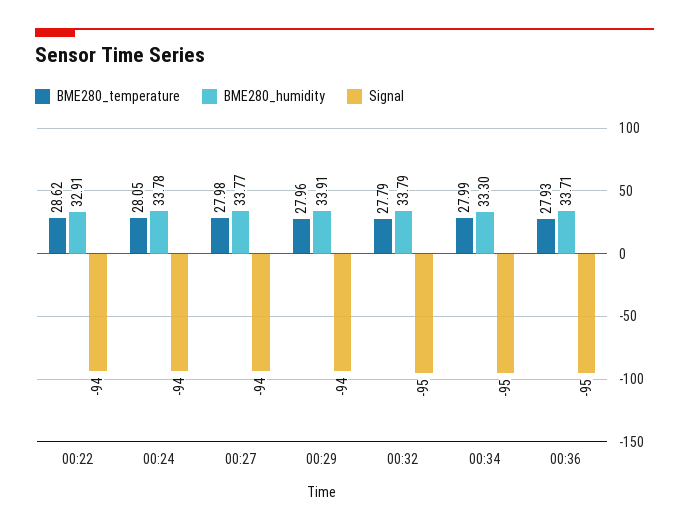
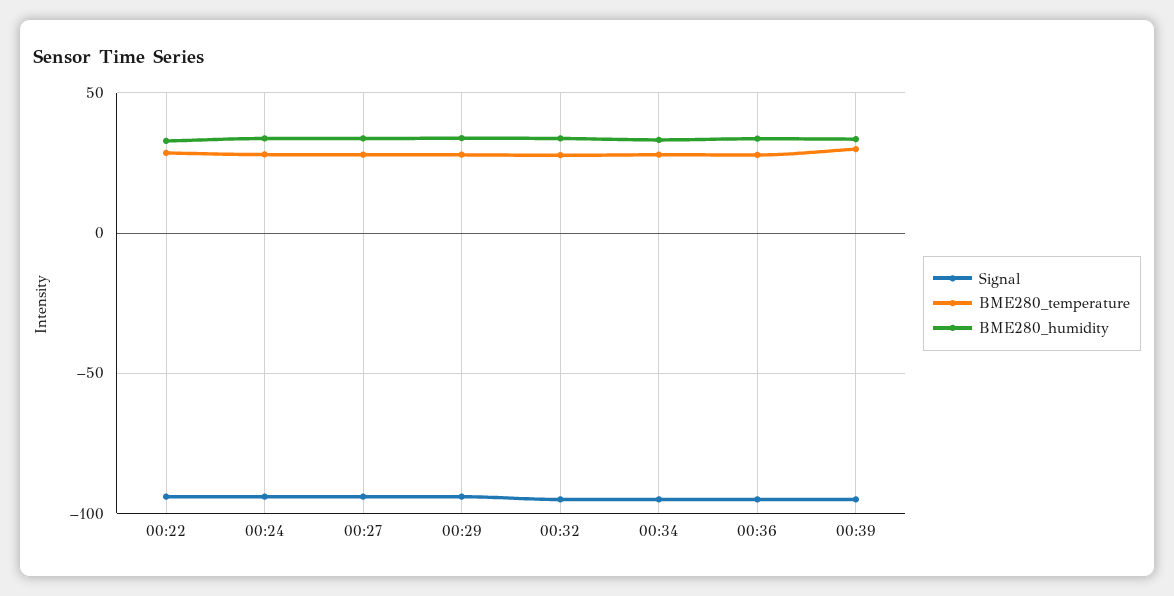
Signal, 00:39: none -> -95
BME280_temperature, 00:39: none -> 30
BME280_humidity, 00:39: none -> 35

